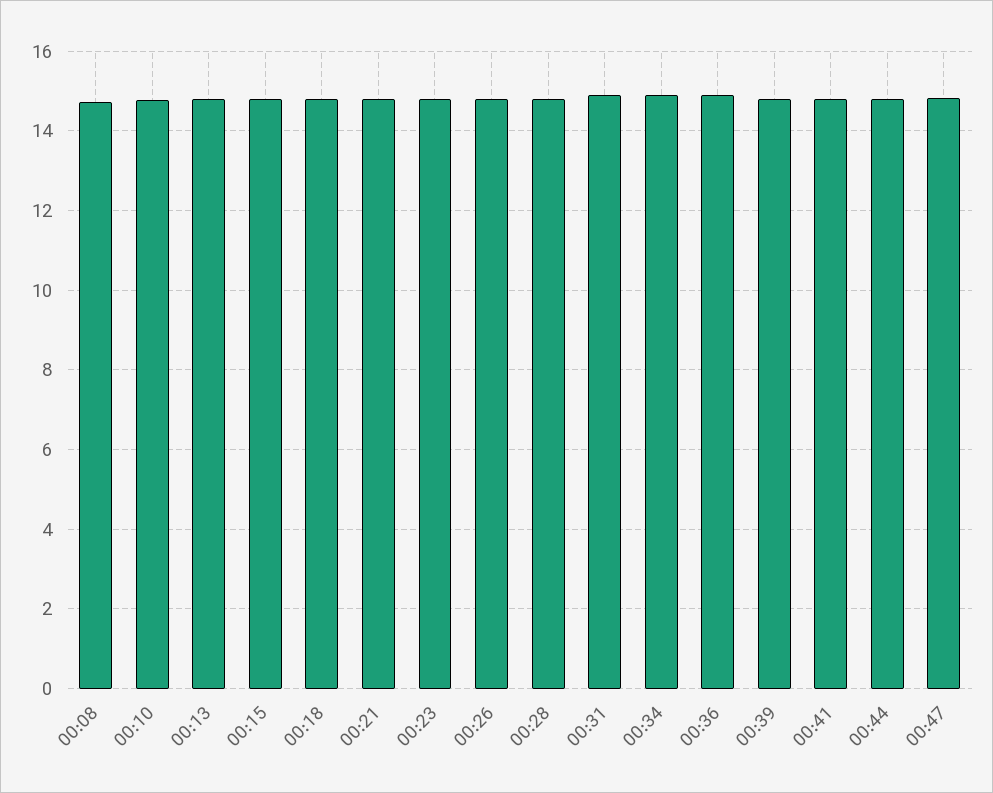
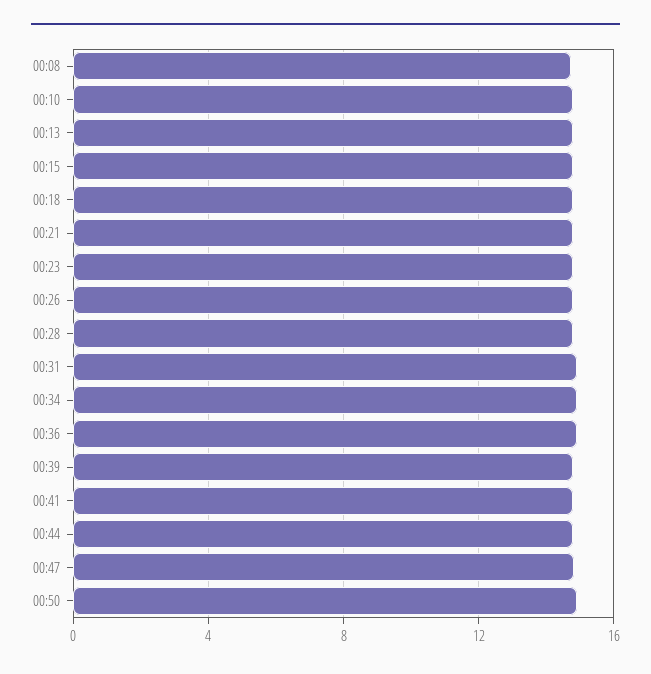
00:50: none -> 15

